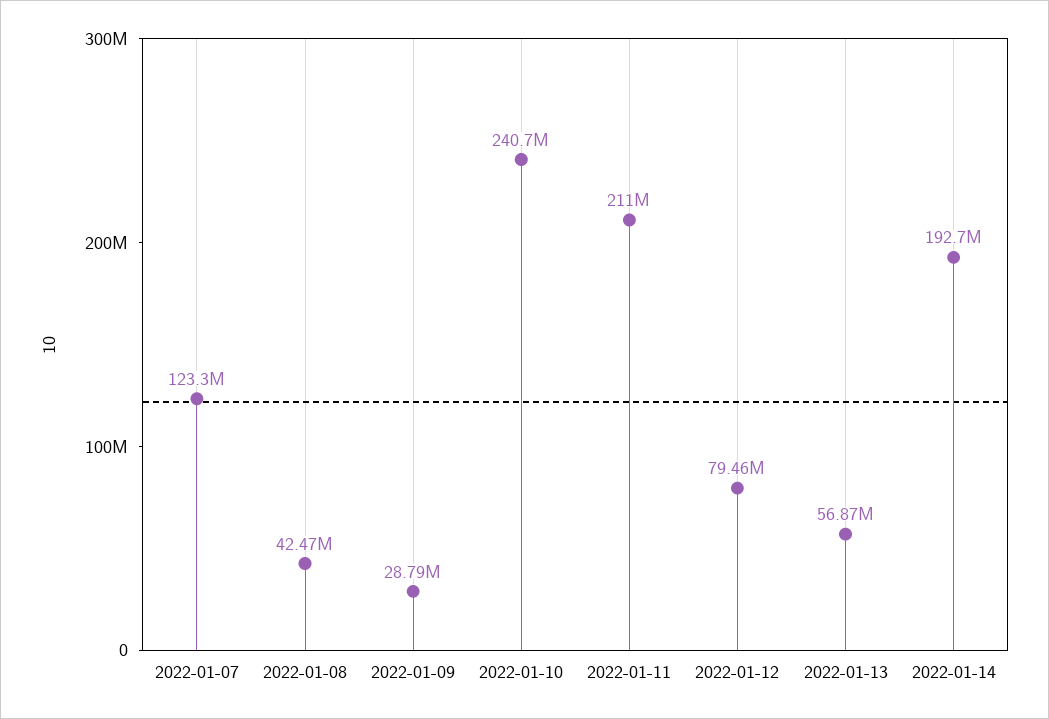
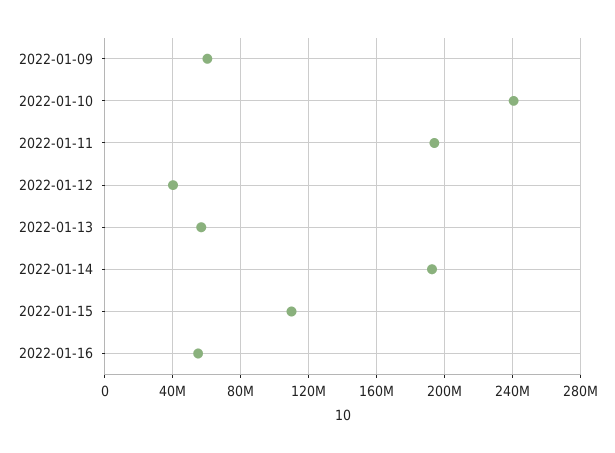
2022-01-07: 123300000 -> none
2022-01-08: 42470000 -> none
2022-01-09: 28790000 -> 60000000
2022-01-11: 211000000 -> 195000000
2022-01-12: 79460000 -> 40000000
2022-01-15: none -> 110000000
2022-01-16: none -> 55000000

